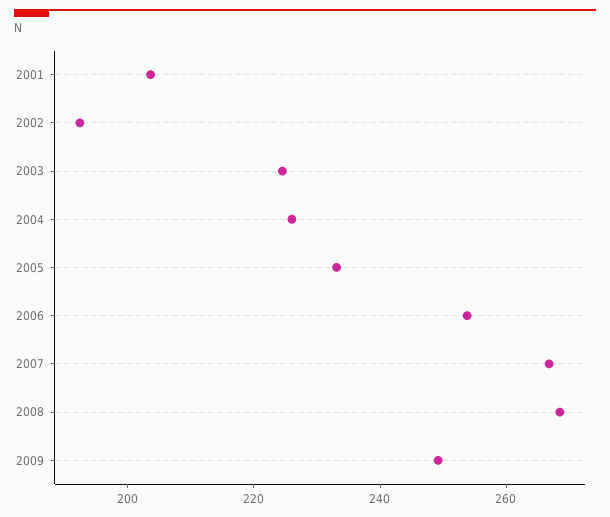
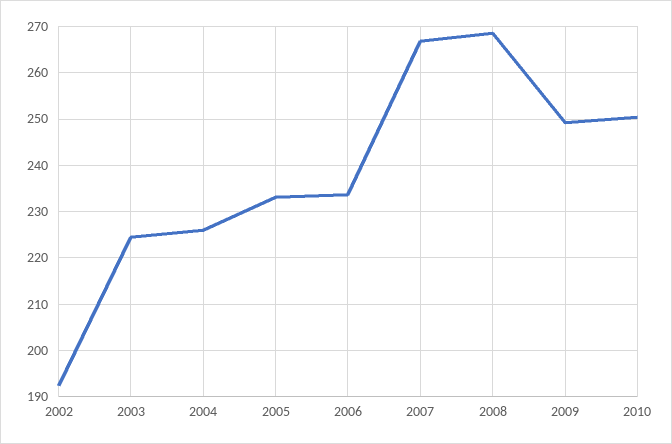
2001: 205 -> none
2006: 255 -> 234
2010: none -> 250

